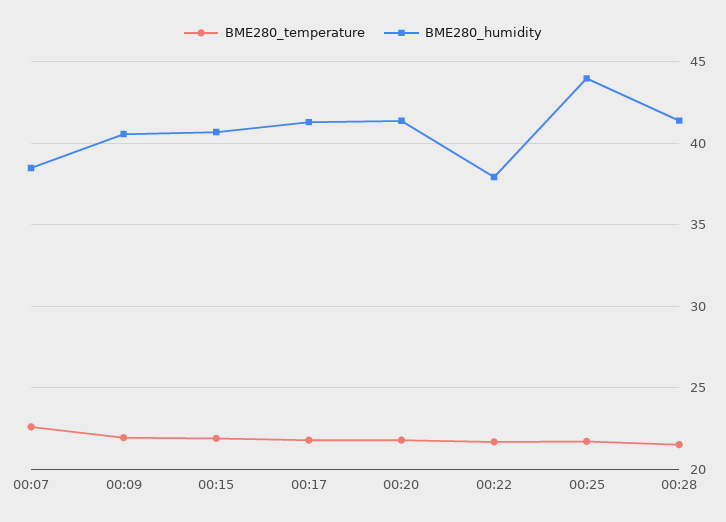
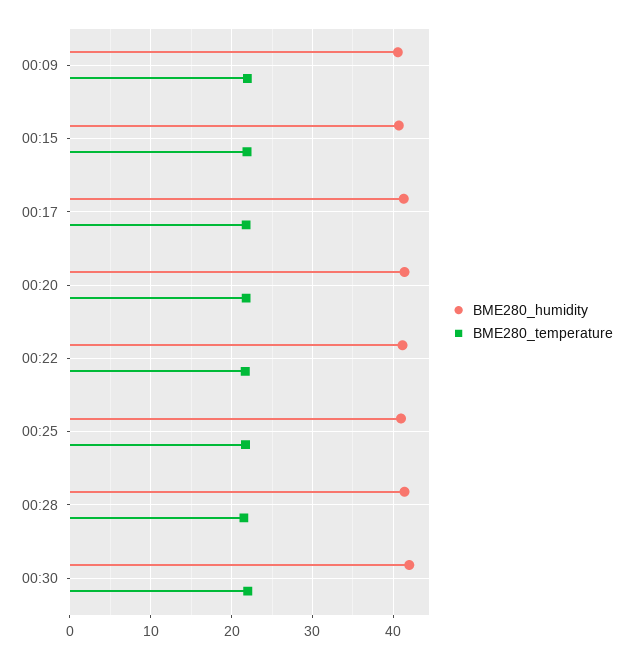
BME280_temperature, 00:07: 22.5 -> none
BME280_humidity, 00:07: 38.5 -> none
BME280_humidity, 00:22: 38 -> 41
BME280_humidity, 00:25: 44 -> 41
BME280_humidity, 00:30: none -> 42
BME280_temperature, 00:30: none -> 22

